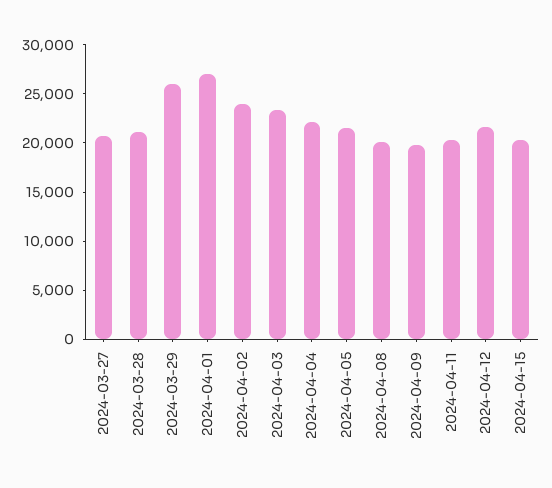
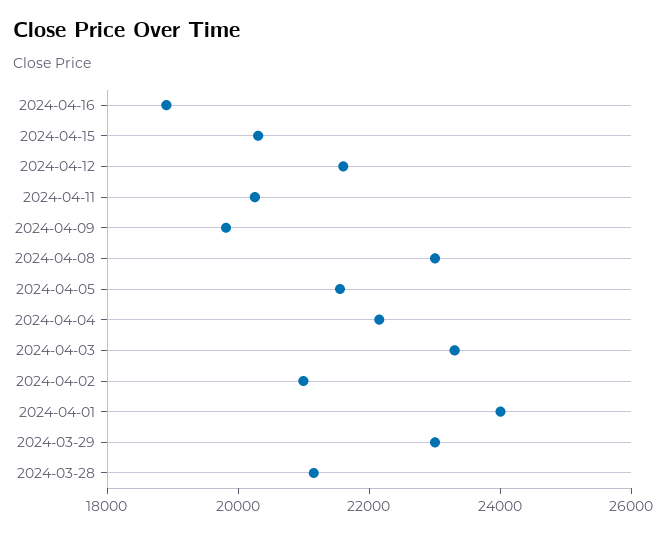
2024-03-27: 21000 -> none
2024-03-29: 26000 -> 23000
2024-04-01: 27000 -> 24000
2024-04-02: 24000 -> 21000
2024-04-08: 20000 -> 23000
2024-04-16: none -> 19000

